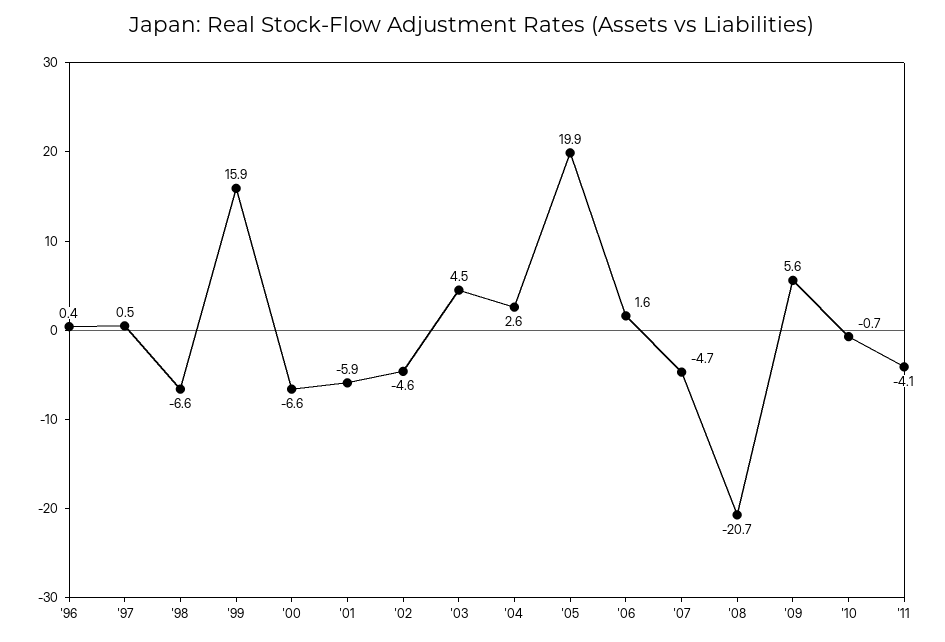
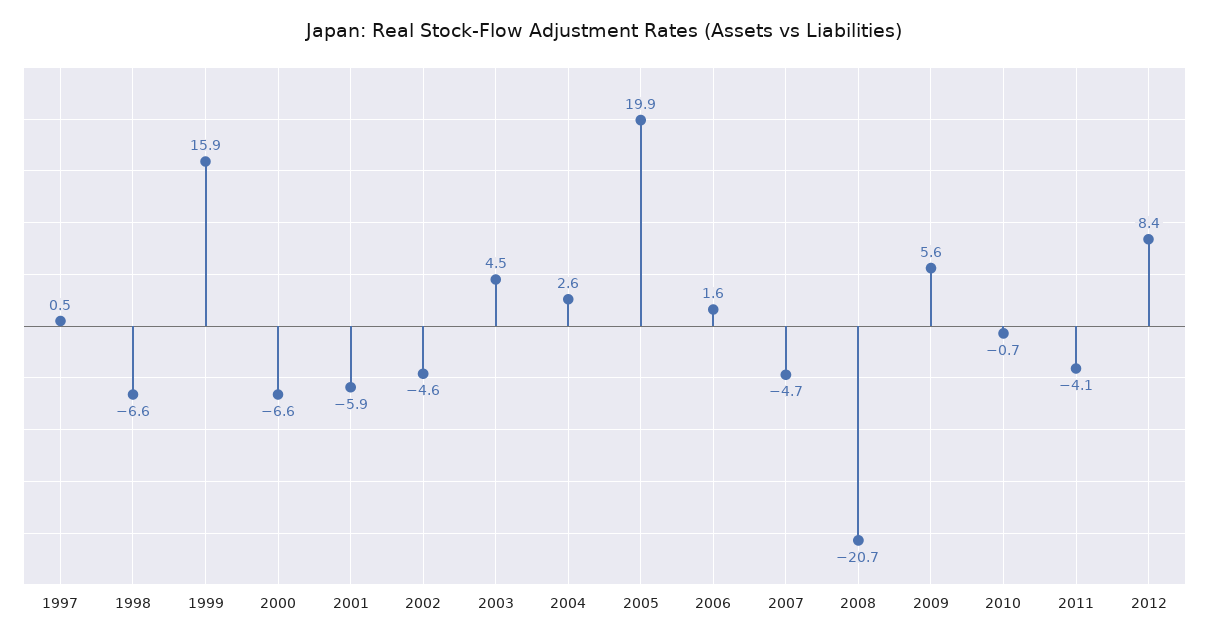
'96: 0.4 -> none
2012: none -> 8.4

